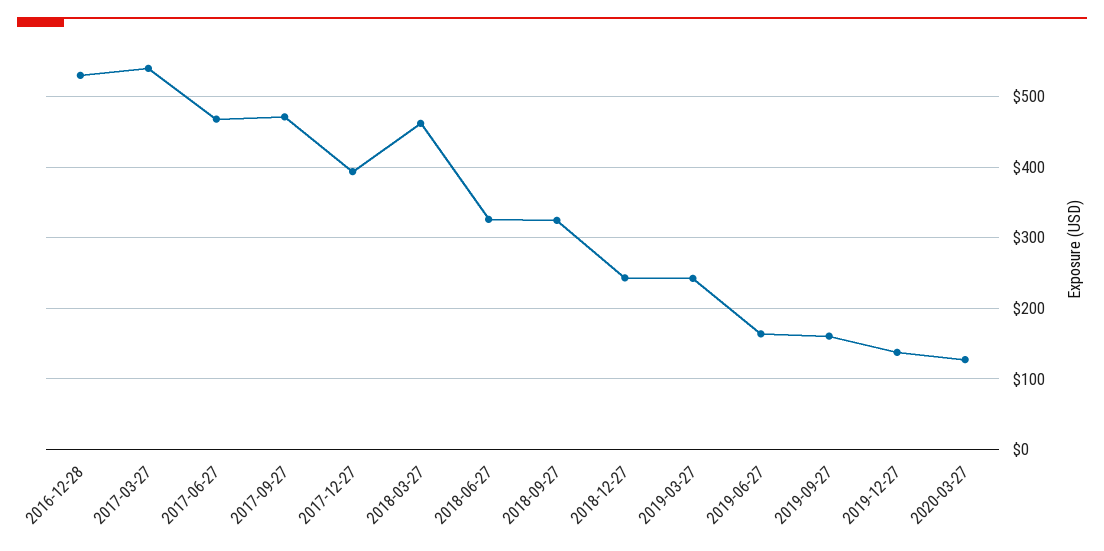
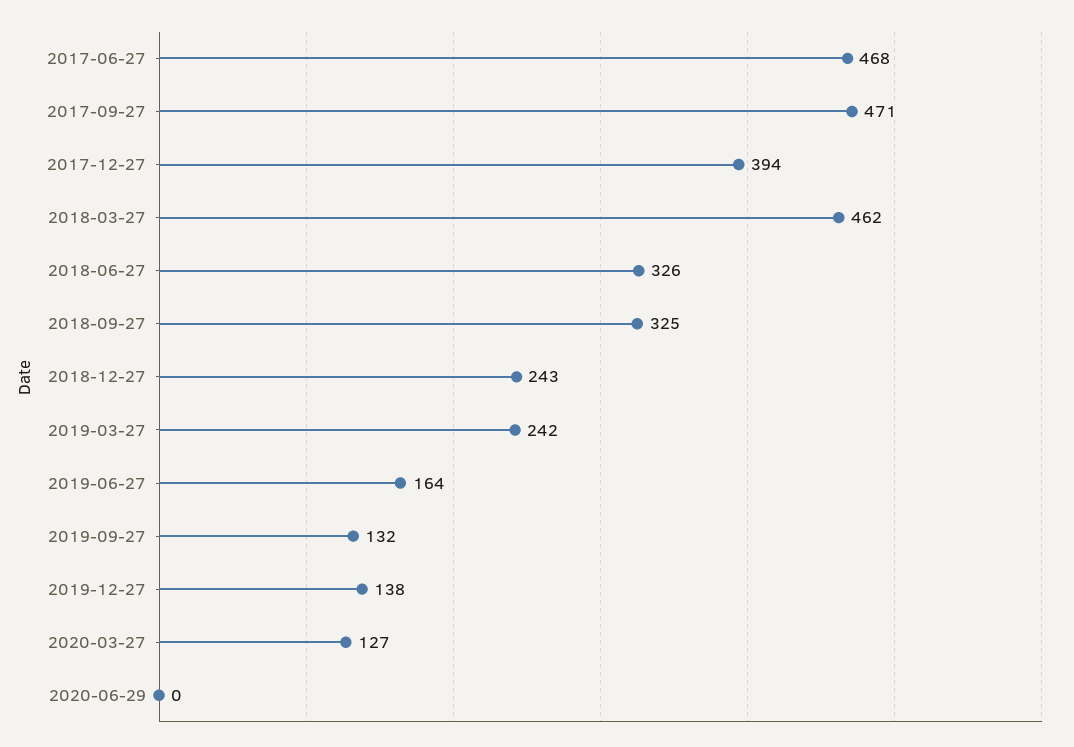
2016-12-28: 530 -> none
2017-03-27: 540 -> none
2019-09-27: 160 -> 132
2020-06-29: none -> 0

